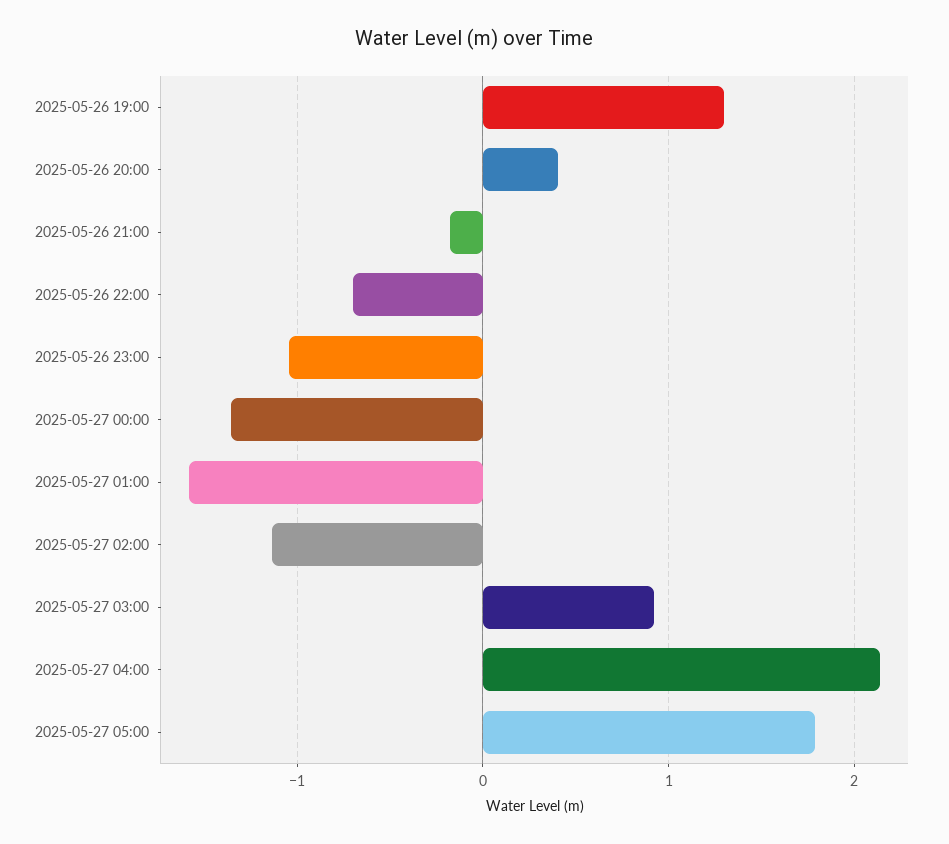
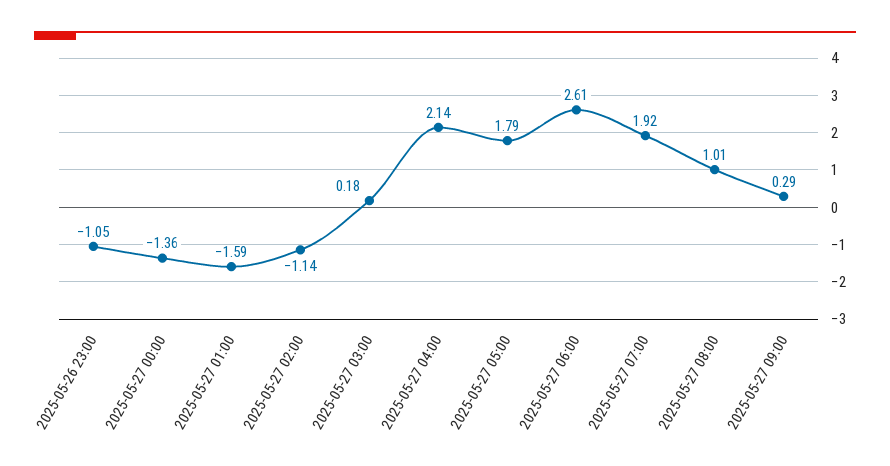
2025-05-26 19:00: 1.3 -> none
2025-05-26 20:00: 0.4 -> none
2025-05-26 21:00: -0.2 -> none
2025-05-26 22:00: -0.7 -> none
2025-05-27 03:00: 0.9 -> 0.18
2025-05-27 06:00: none -> 2.61
2025-05-27 07:00: none -> 1.92
2025-05-27 08:00: none -> 1.01
2025-05-27 09:00: none -> 0.29

